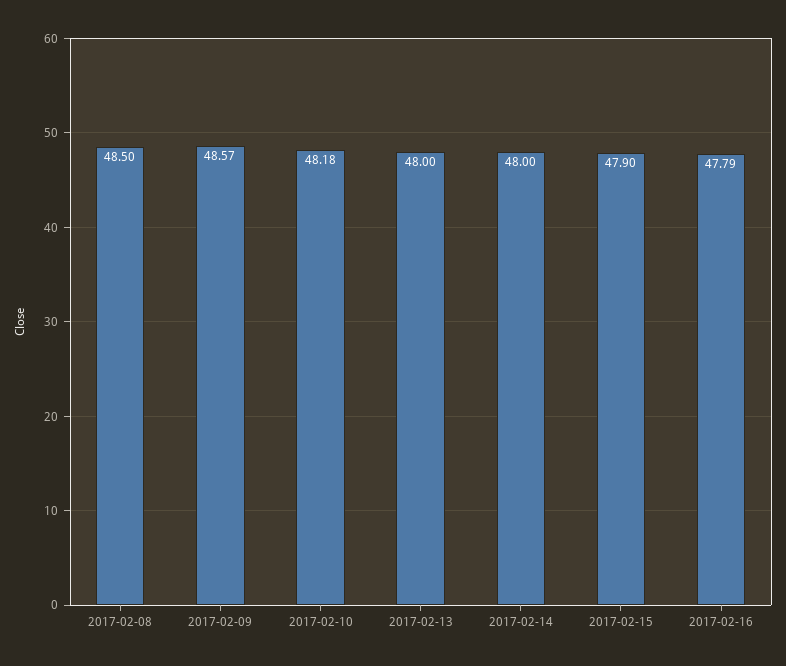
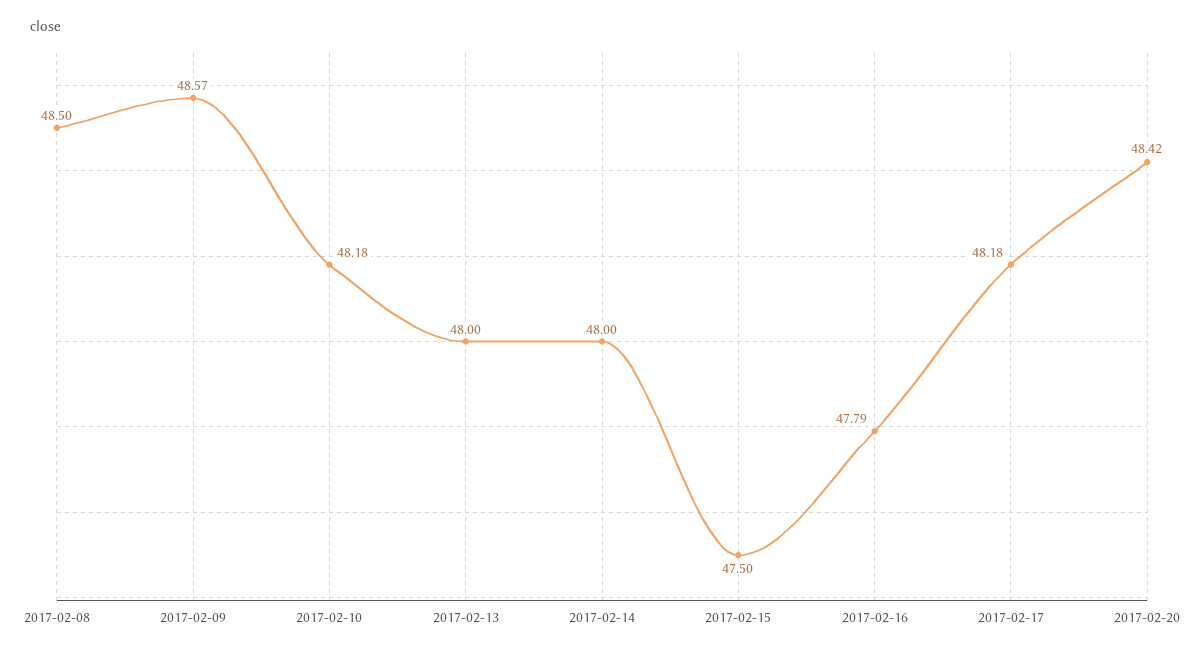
2017-02-15: 47.9 -> 47.5
2017-02-17: none -> 48.18
2017-02-20: none -> 48.42

